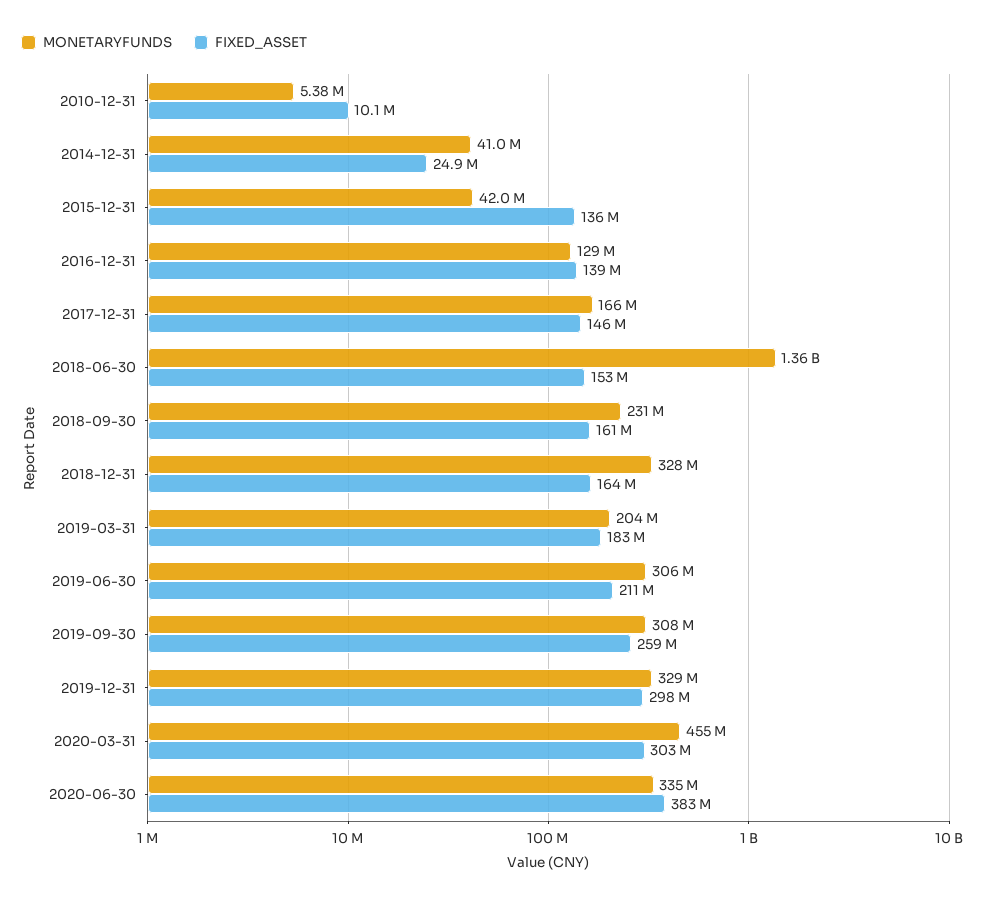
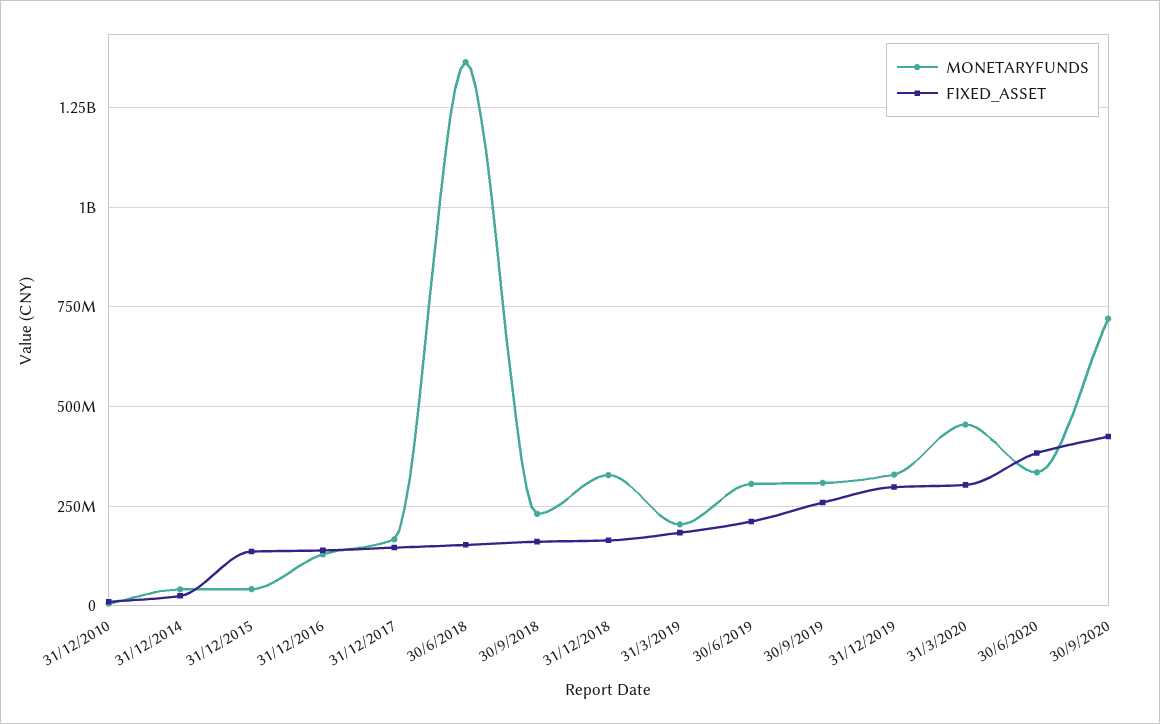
MONETARYFUNDS, 30/9/2020: none -> 725000000
FIXED_ASSET, 30/9/2020: none -> 425000000

